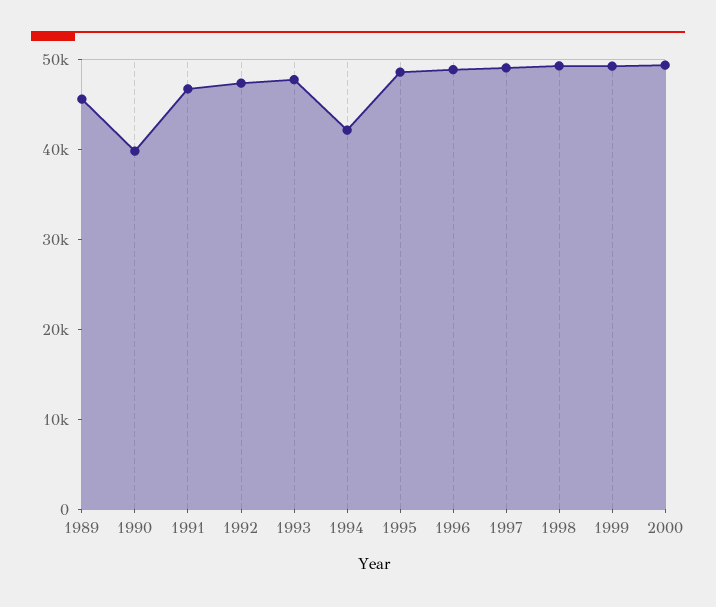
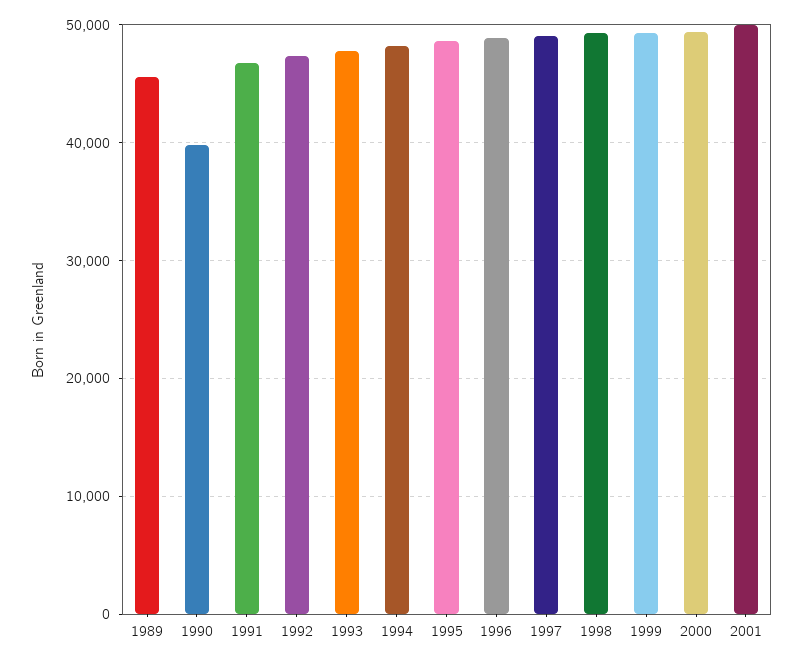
1994: 42000 -> 48000
2001: none -> 50000

